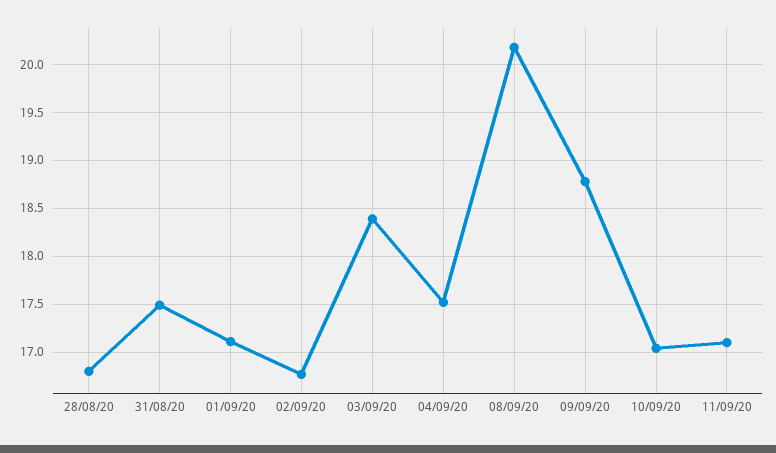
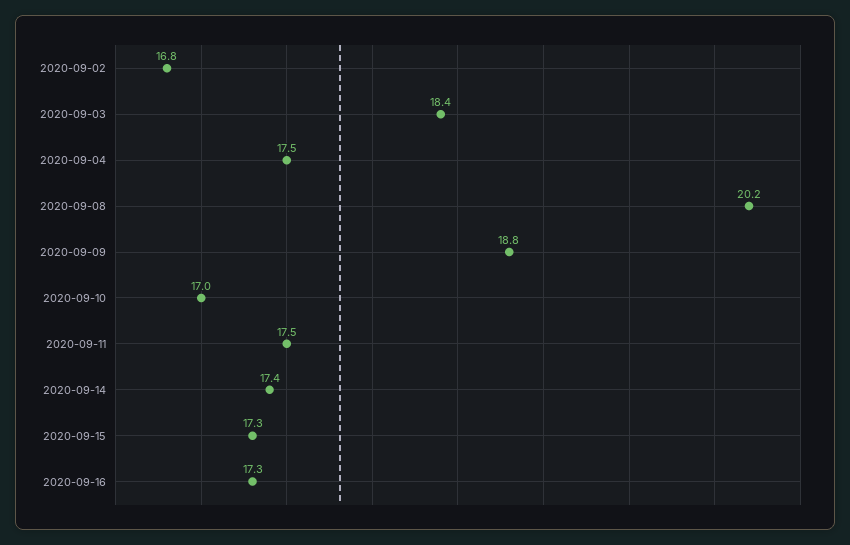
28/08/20: 16.8 -> none
31/08/20: 17.5 -> none
01/09/20: 17.1 -> none
11/09/20: 17.1 -> 17.5
2020-09-14: none -> 17.4
2020-09-15: none -> 17.3
2020-09-16: none -> 17.3

